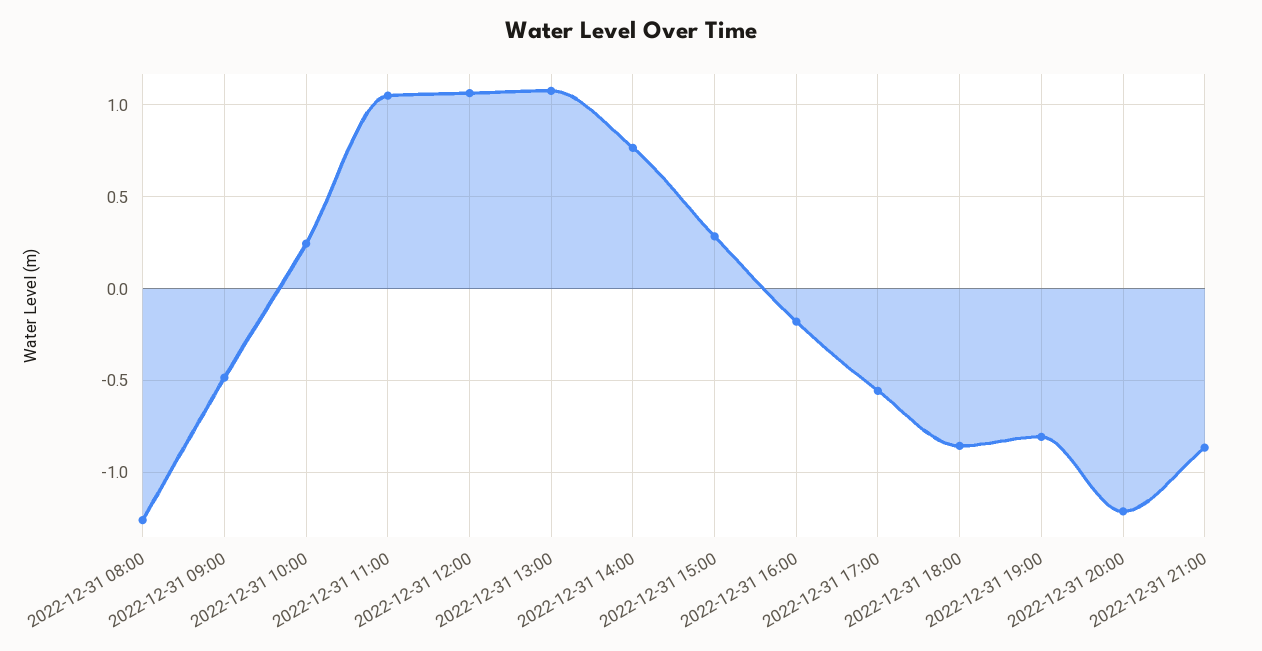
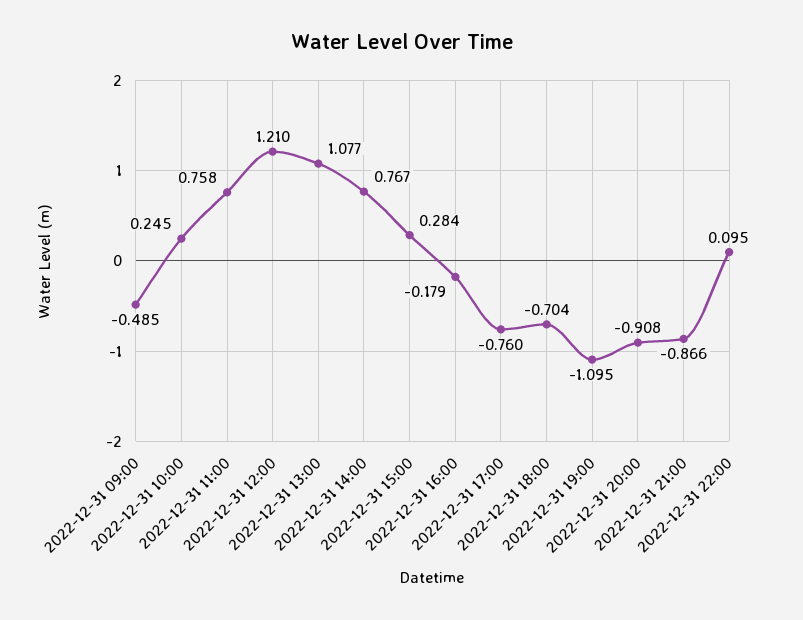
2022-12-31 08:00: -1.25 -> none
2022-12-31 11:00: 1.05 -> 0.758
2022-12-31 12:00: 1.05 -> 1.21
2022-12-31 17:00: -0.55 -> -0.76
2022-12-31 18:00: -0.85 -> -0.704
2022-12-31 19:00: -0.8 -> -1.095
2022-12-31 20:00: -1.2 -> -0.908
2022-12-31 22:00: none -> 0.095

